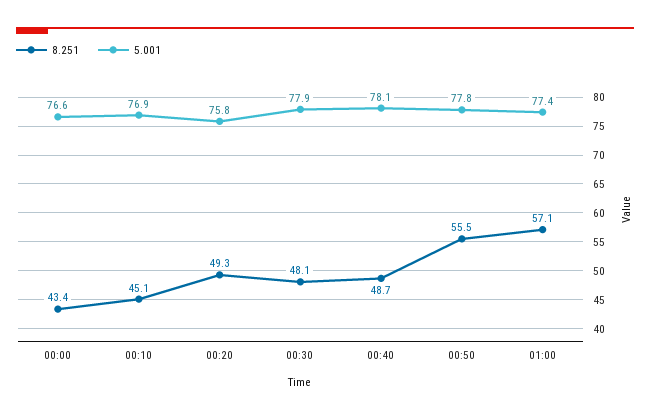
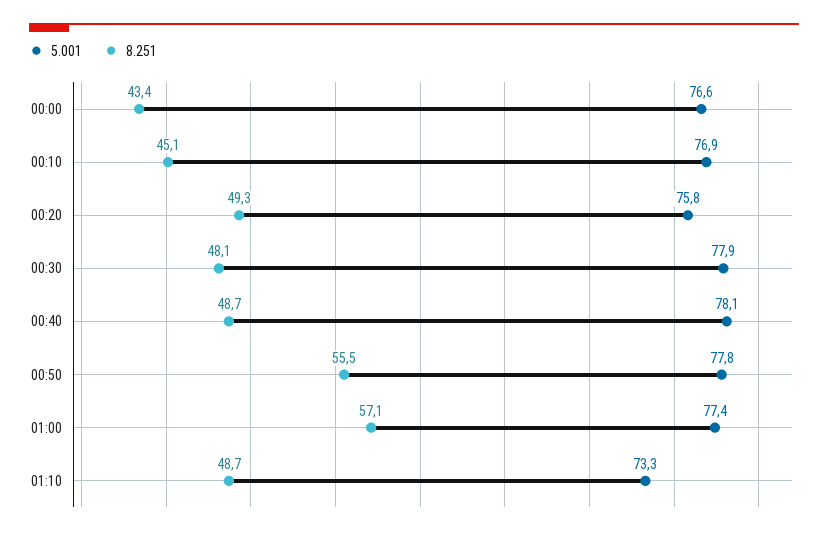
5.001, 01:10: none -> 73.3
8.251, 01:10: none -> 48.7

